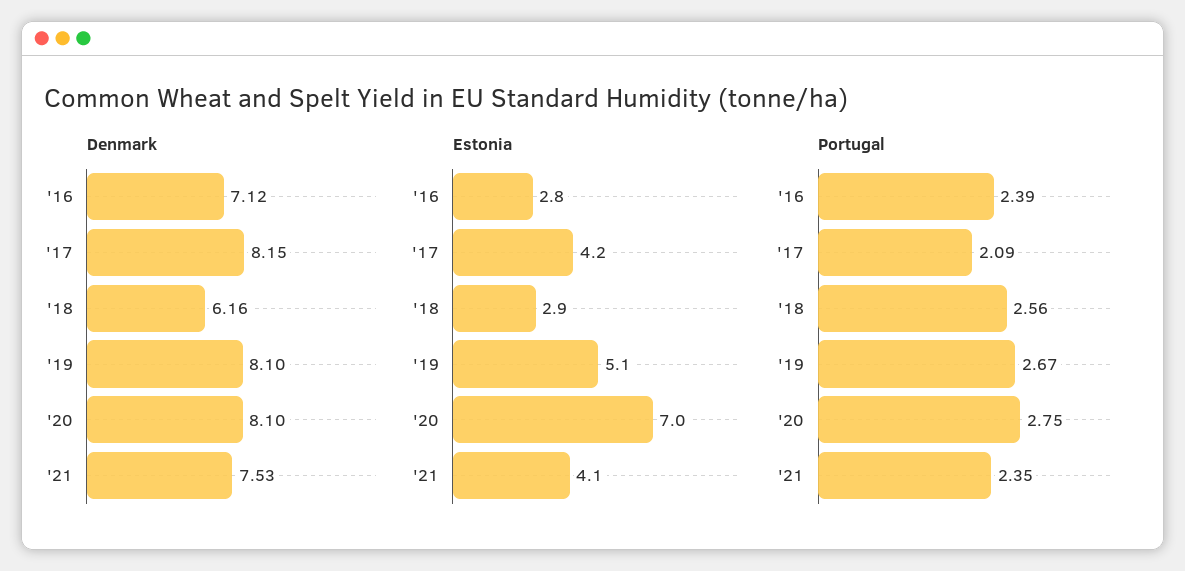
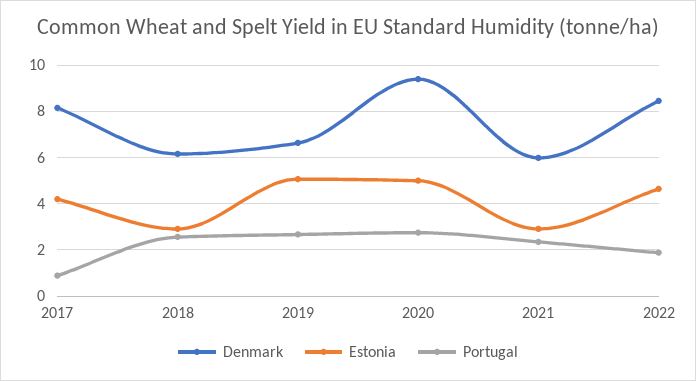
Denmark, '16: 7.12 -> none
Denmark, '19: 8.1 -> 6.5
Denmark, '20: 8.1 -> 9.5
Denmark, '21: 7.53 -> 6
Estonia, '16: 2.8 -> none
Estonia, '20: 7 -> 5
Estonia, '21: 4.1 -> 3
Portugal, '16: 2.39 -> none
Portugal, '17: 2.09 -> 1
Denmark, 2022: none -> 8.5
Estonia, 2022: none -> 4.5
Portugal, 2022: none -> 2

